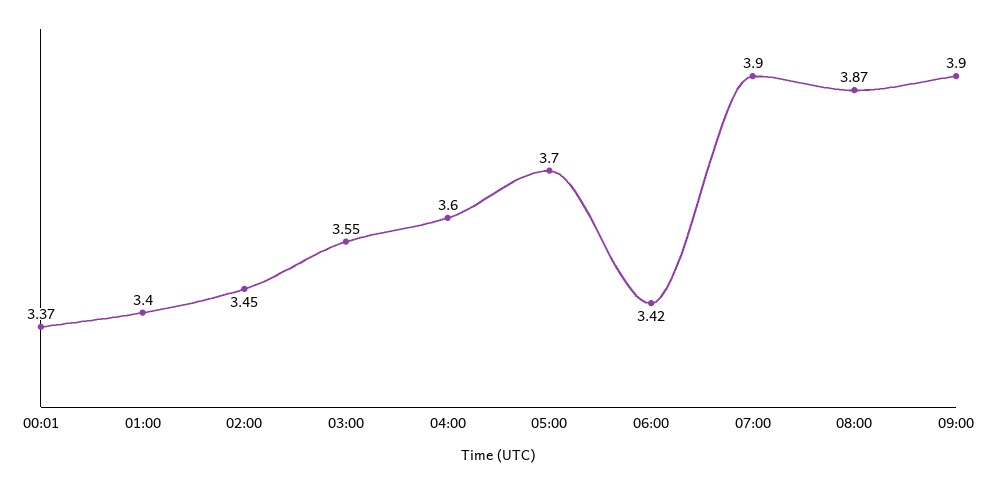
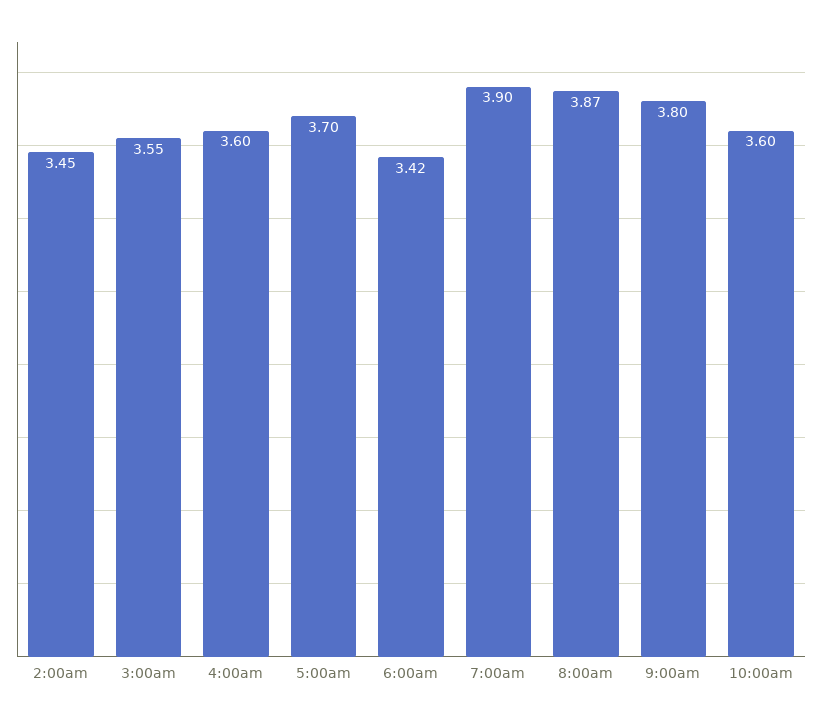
00:01: 3.37 -> none
01:00: 3.4 -> none
09:00: 3.9 -> 3.8
10:00am: none -> 3.6

